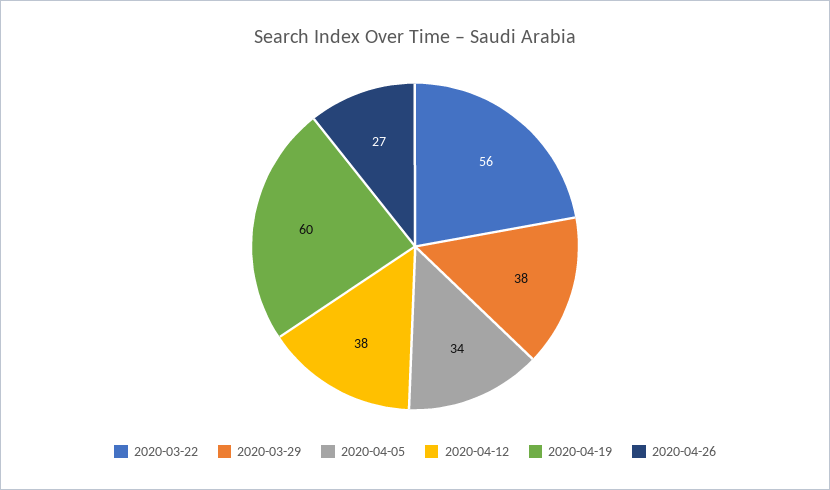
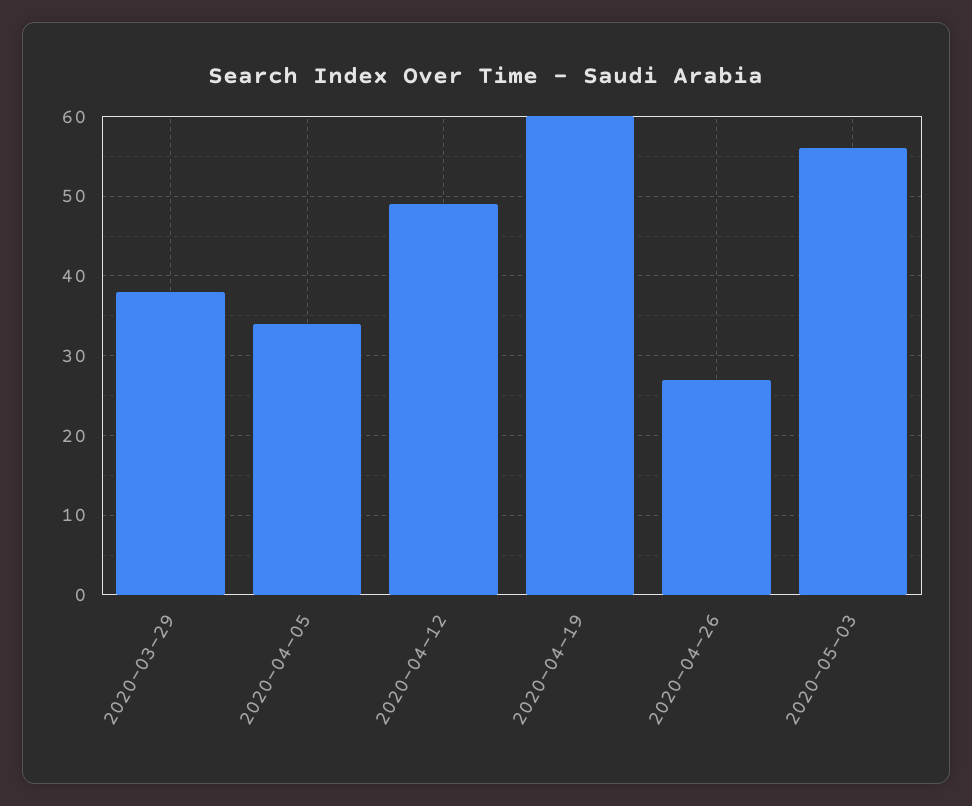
2020-03-22: 56 -> none
2020-04-12: 38 -> 49
2020-05-03: none -> 56

